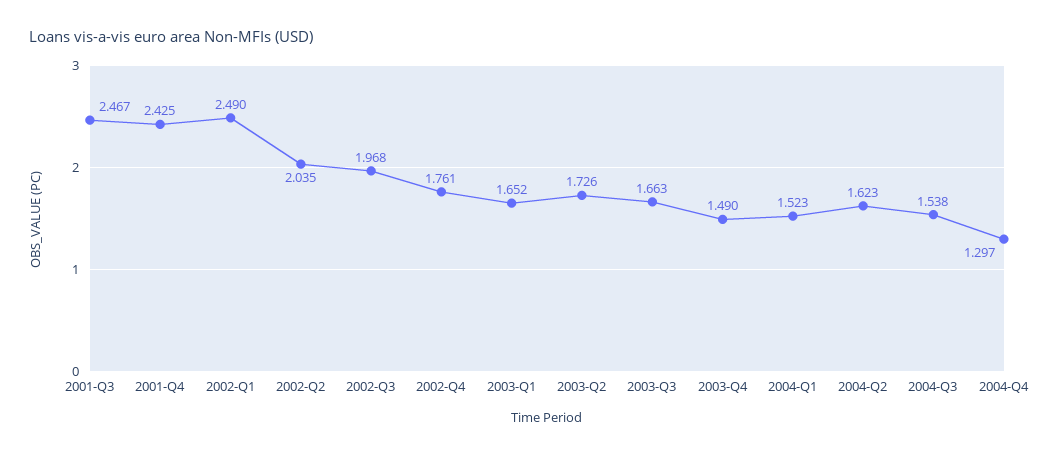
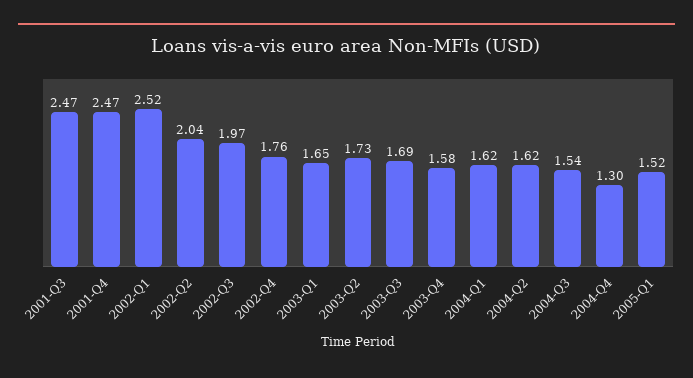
2001-Q4: 2.425 -> 2.47
2002-Q1: 2.49 -> 2.52
2003-Q3: 1.663 -> 1.69
2003-Q4: 1.49 -> 1.58
2004-Q1: 1.523 -> 1.62
2005-Q1: none -> 1.52

